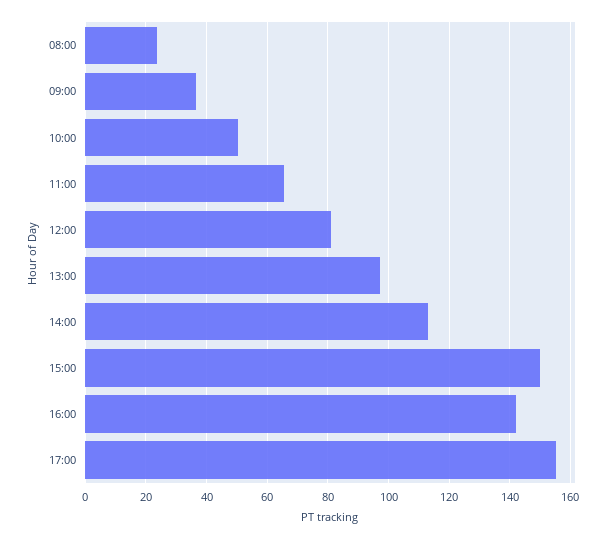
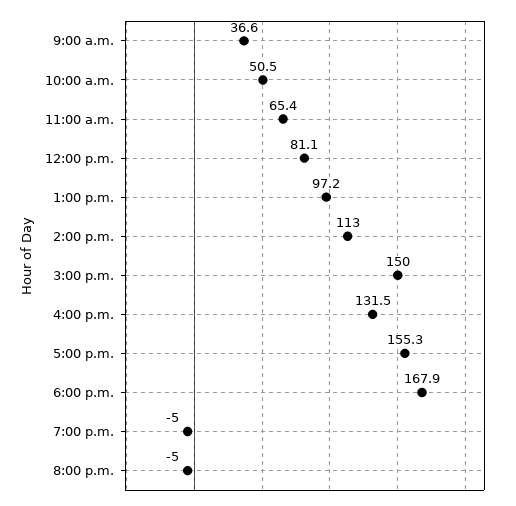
08:00: 24 -> none
16:00: 142 -> 131.5
6:00 p.m.: none -> 167.9
7:00 p.m.: none -> -5
8:00 p.m.: none -> -5

